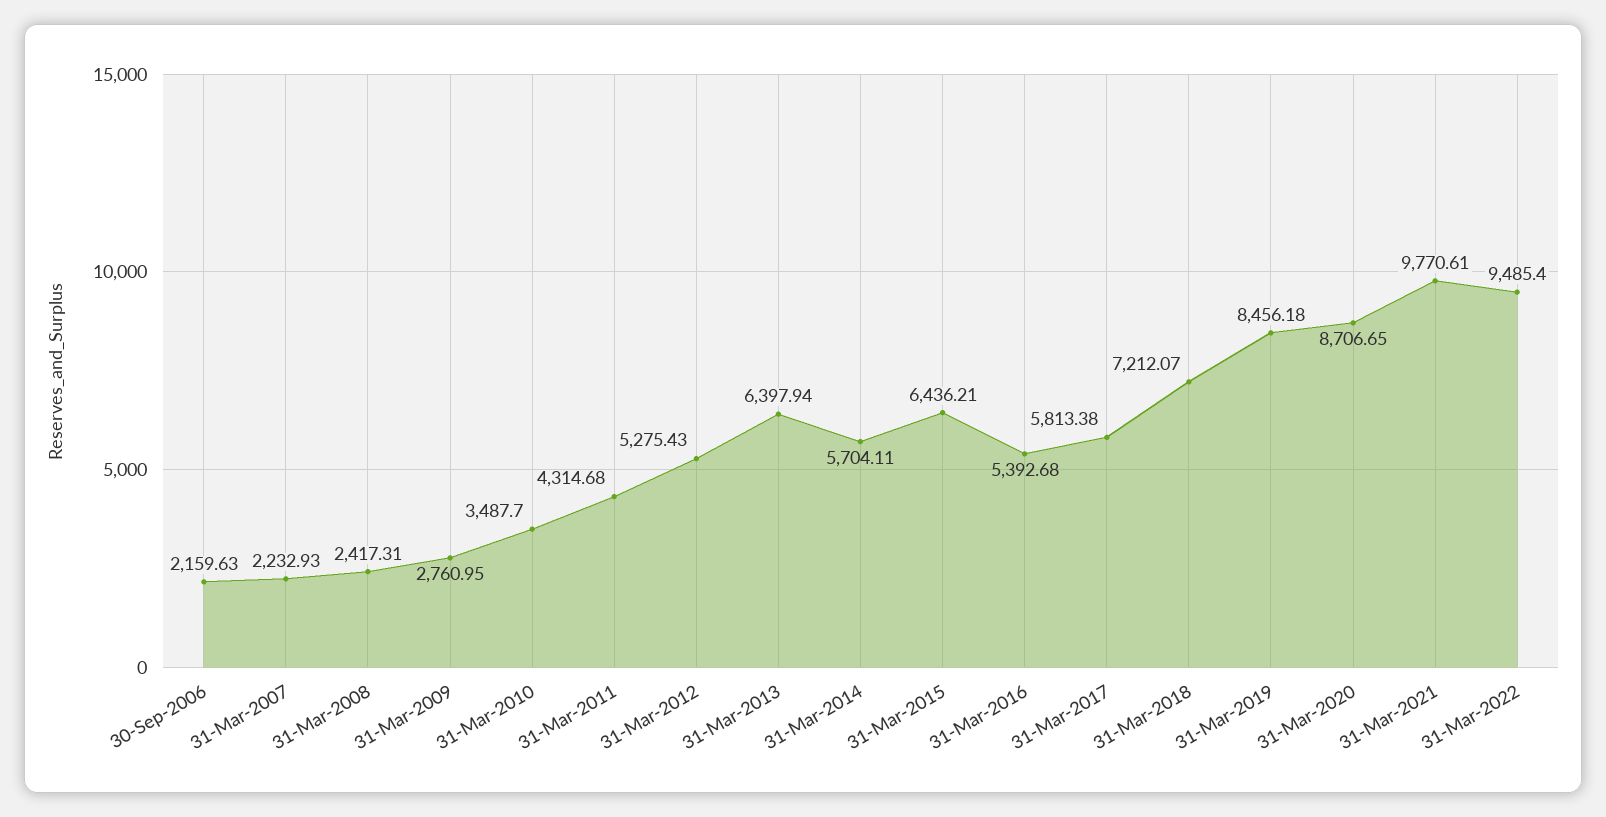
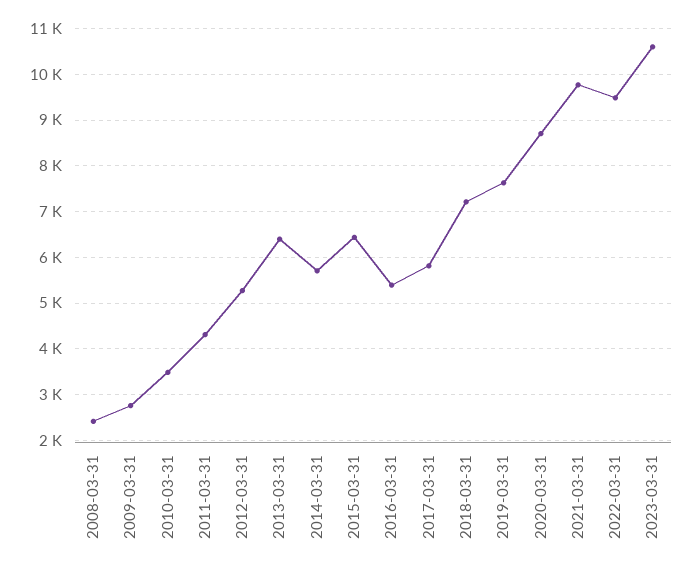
30-Sep-2006: 2159.63 -> none
31-Mar-2007: 2232.93 -> none
31-Mar-2019: 8456.18 -> 7600
2023-03-31: none -> 10600

